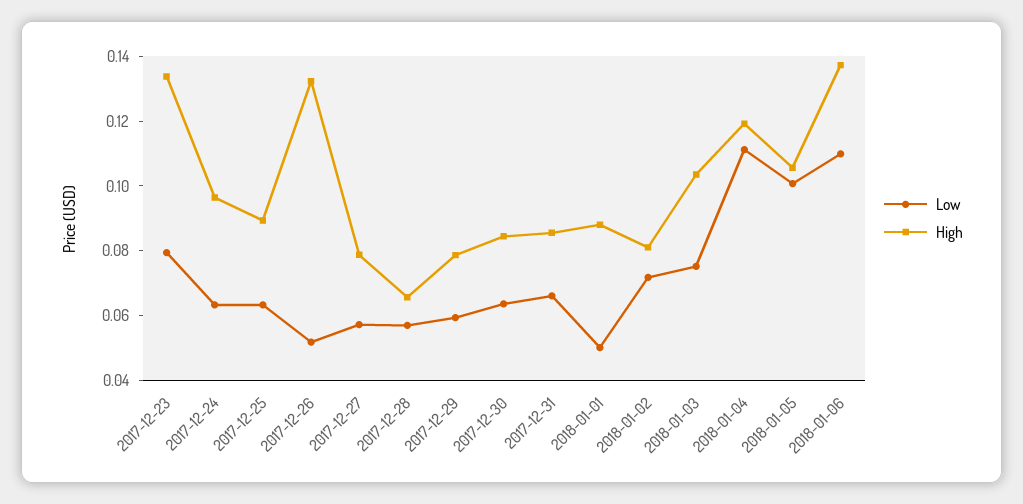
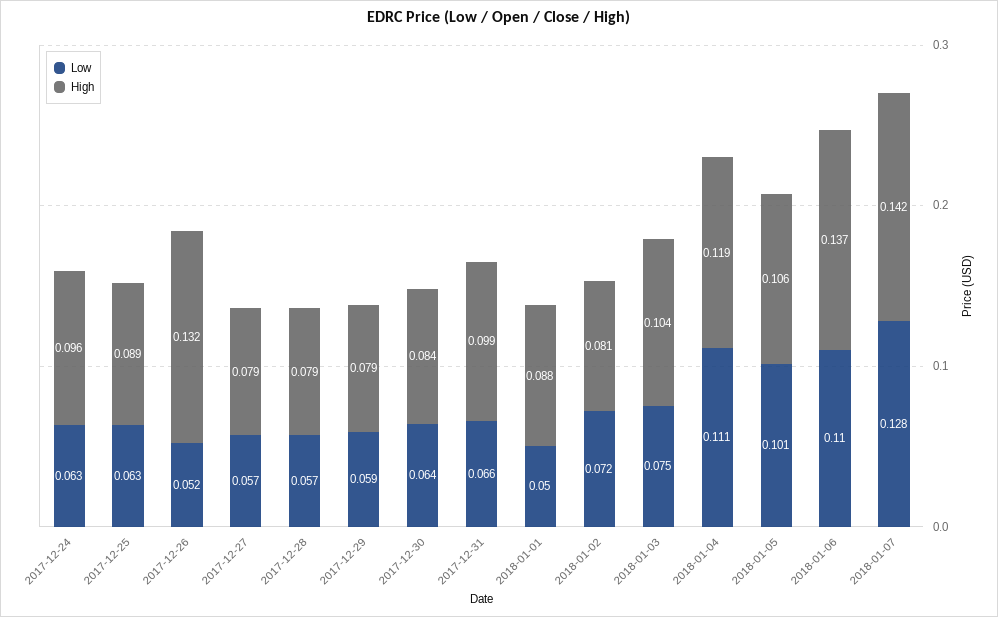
Low, 2017-12-23: 0.08 -> none
High, 2017-12-23: 0.135 -> none
High, 2017-12-28: 0.065 -> 0.079
High, 2017-12-31: 0.085 -> 0.099
Low, 2018-01-07: none -> 0.128
High, 2018-01-07: none -> 0.142

